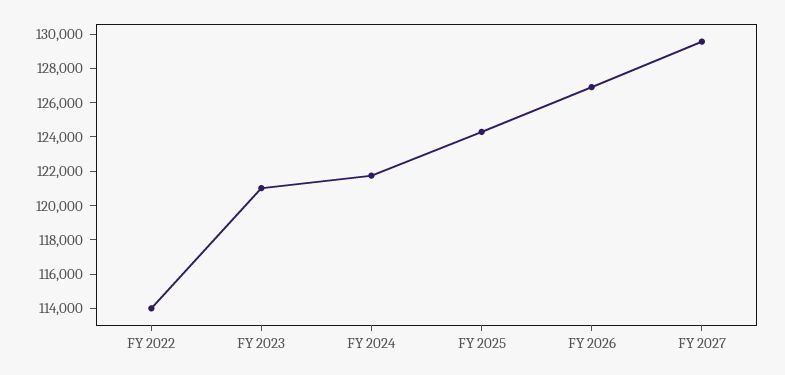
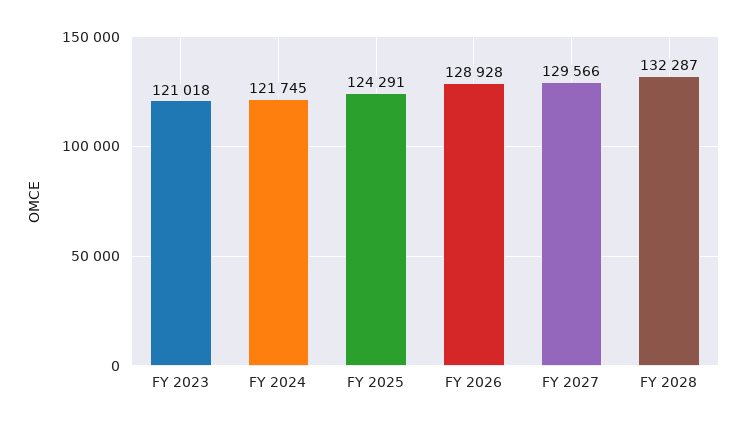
FY 2022: 114000 -> none
FY 2026: 127000 -> 128928
FY 2028: none -> 132287

